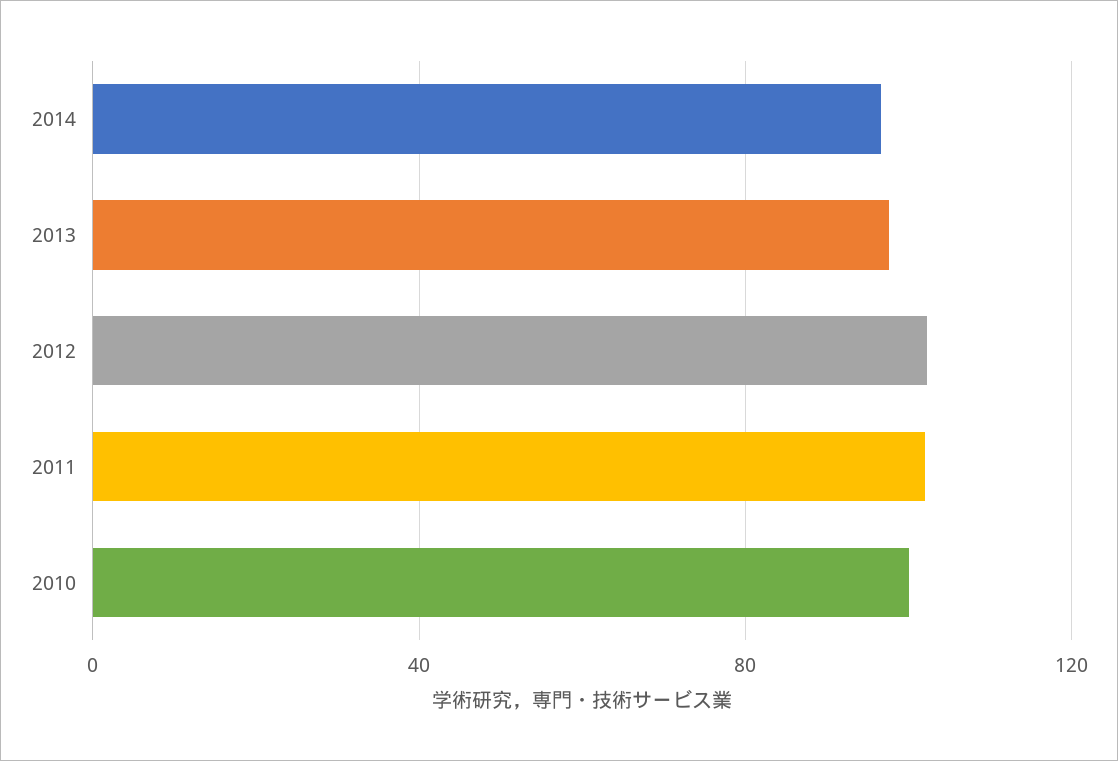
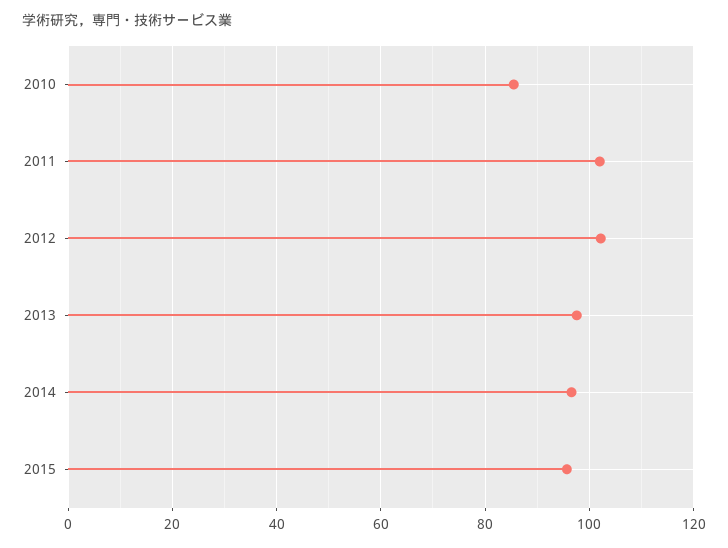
2010: 100 -> 86
2015: none -> 96

